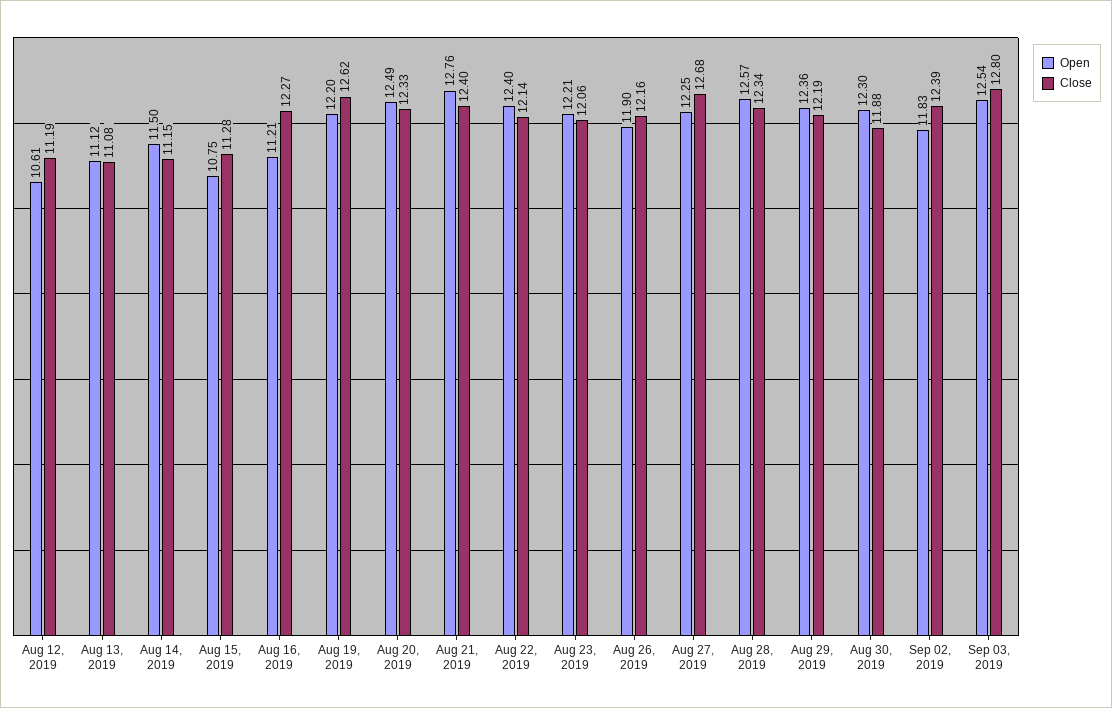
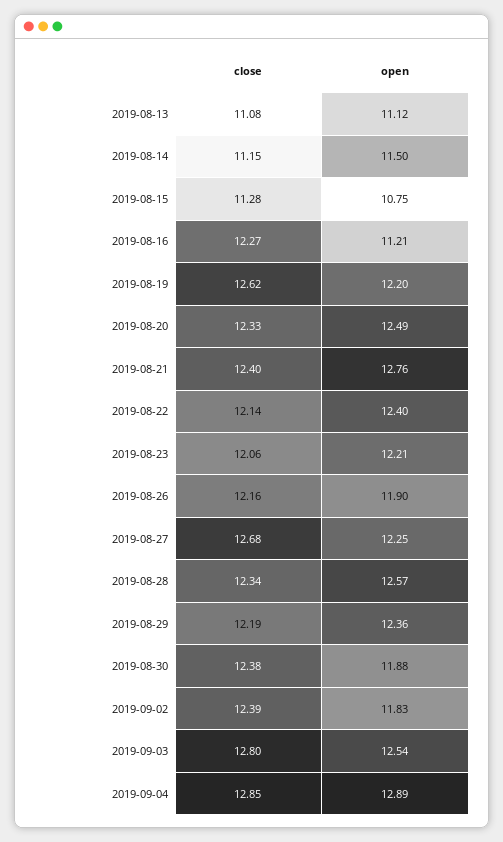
Open, Aug 12, 2019: 10.61 -> none
Close, Aug 12, 2019: 11.19 -> none
Open, Aug 30, 2019: 12.3 -> 11.88
Close, Aug 30, 2019: 11.88 -> 12.38
Close, 2019-09-04: none -> 12.85
Open, 2019-09-04: none -> 12.89

